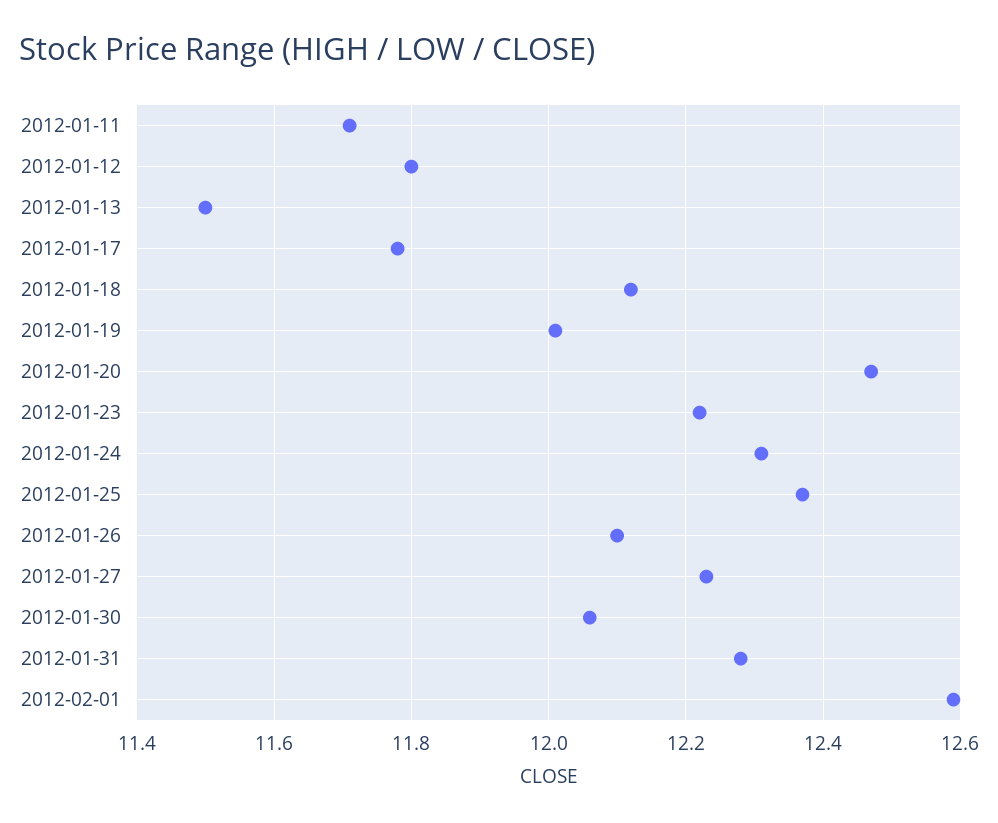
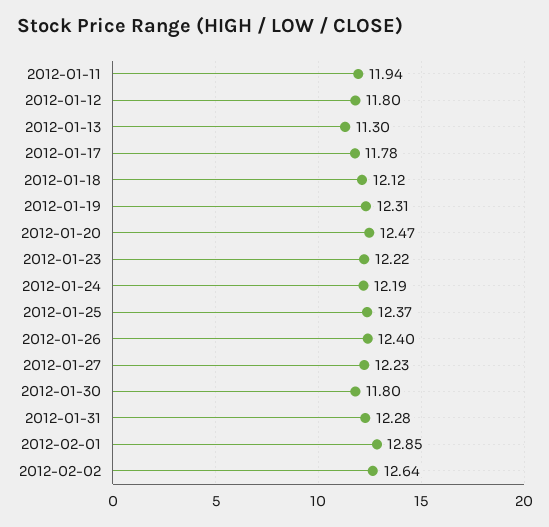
2012-01-11: 11.7 -> 11.94
2012-01-13: 11.5 -> 11.3
2012-01-19: 12 -> 12.31
2012-01-24: 12.3 -> 12.19
2012-01-26: 12.1 -> 12.4
2012-01-30: 12.05 -> 11.8
2012-02-01: 12.6 -> 12.85
2012-02-02: none -> 12.64

